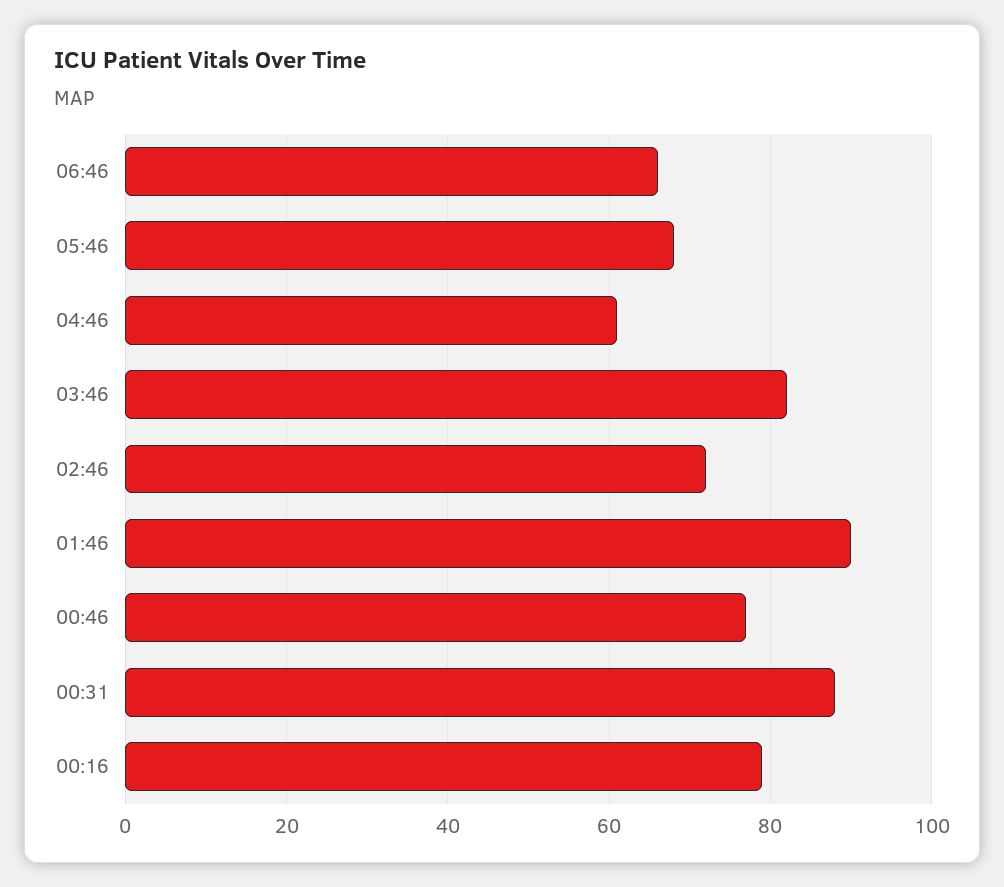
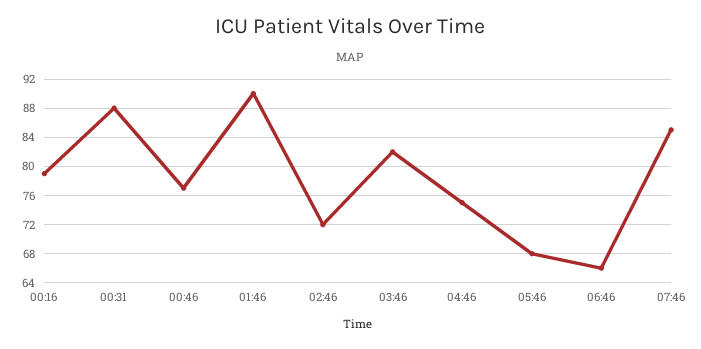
04:46: 60 -> 75
07:46: none -> 85

